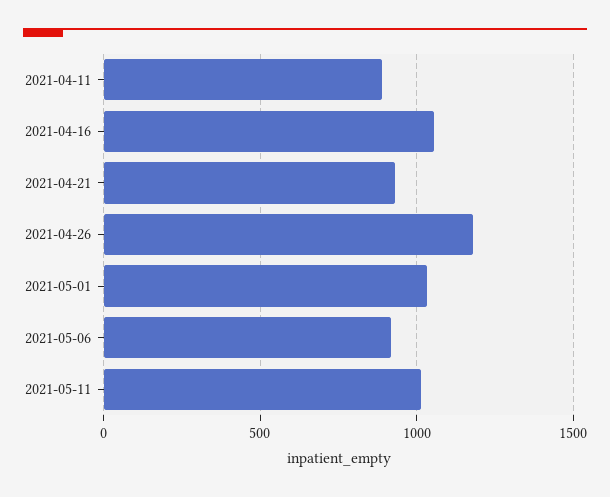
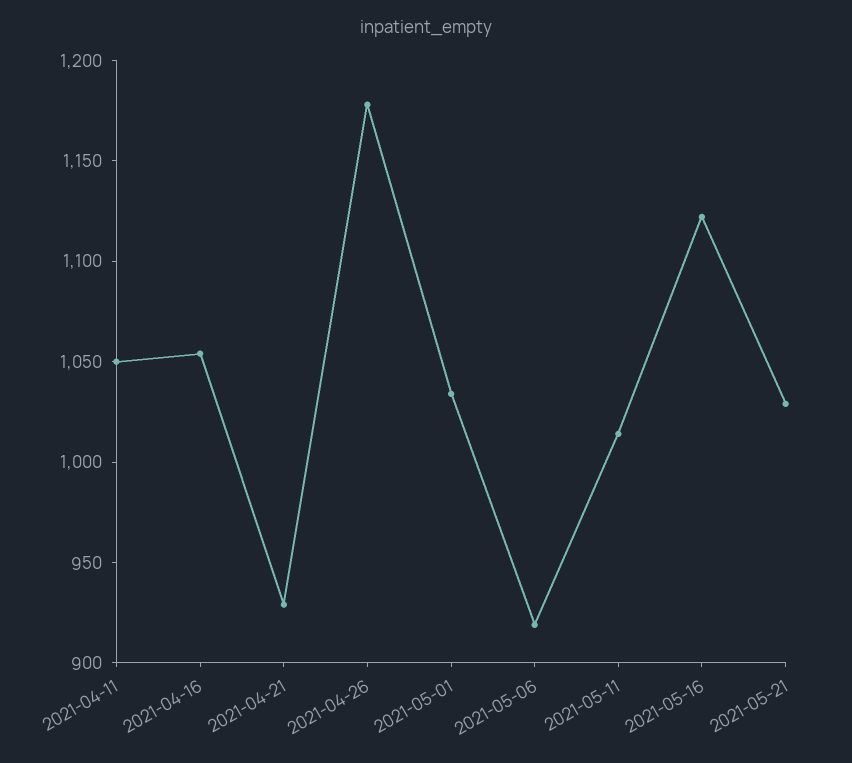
2021-04-11: 900 -> 1050
2021-05-16: none -> 1120
2021-05-21: none -> 1030

